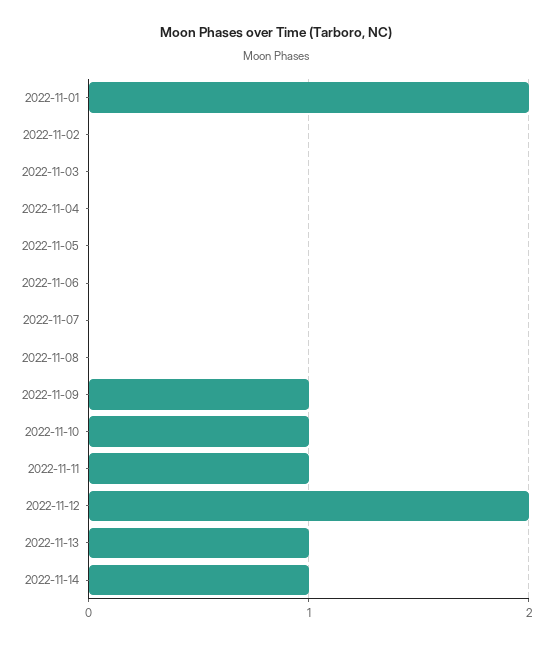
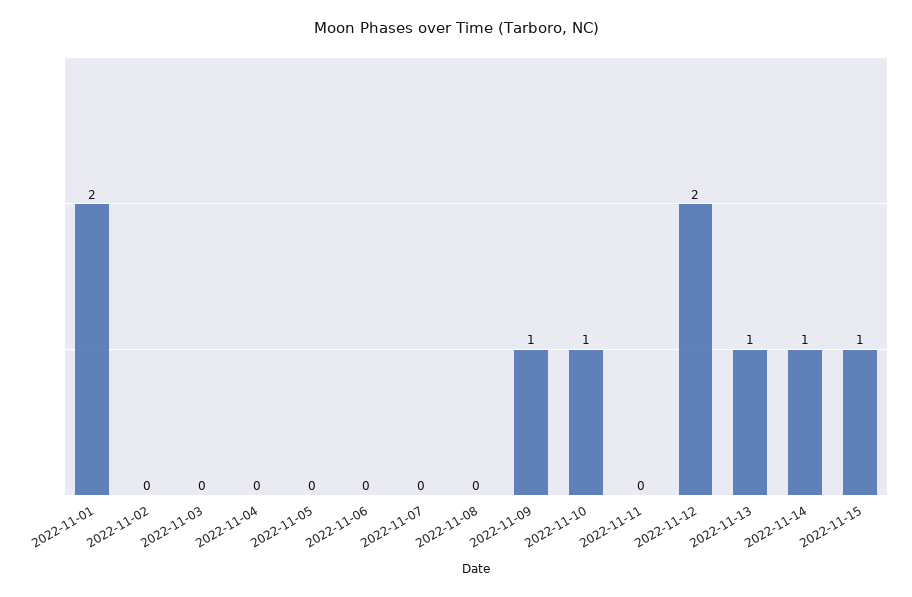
2022-11-11: 1 -> 0
2022-11-15: none -> 1

